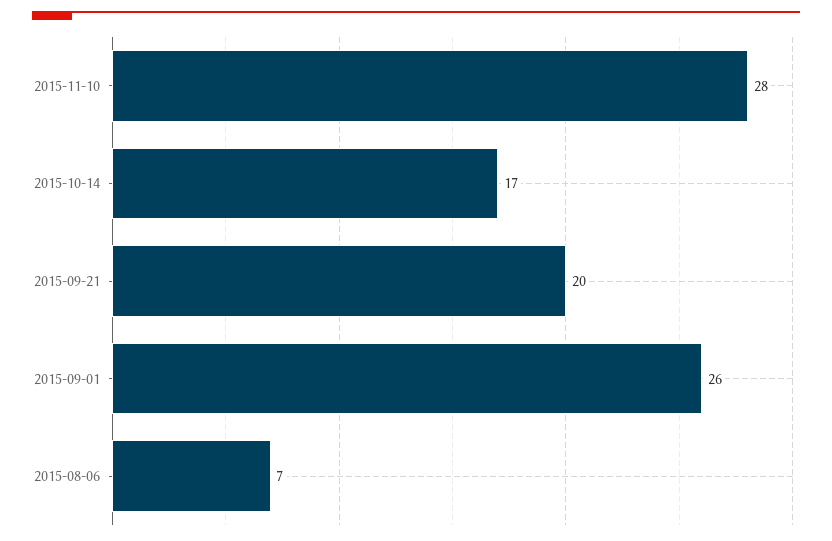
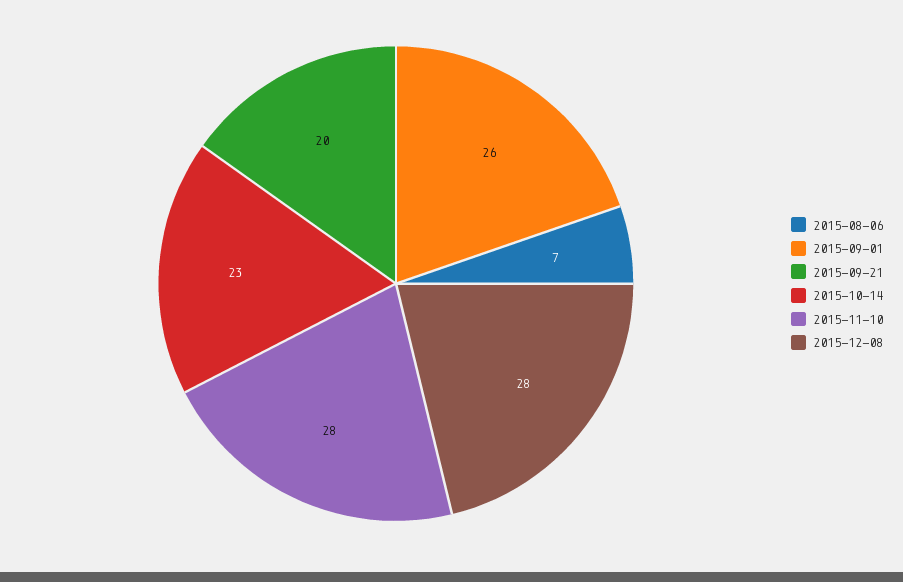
2015-10-14: 17 -> 23
2015-12-08: none -> 28

